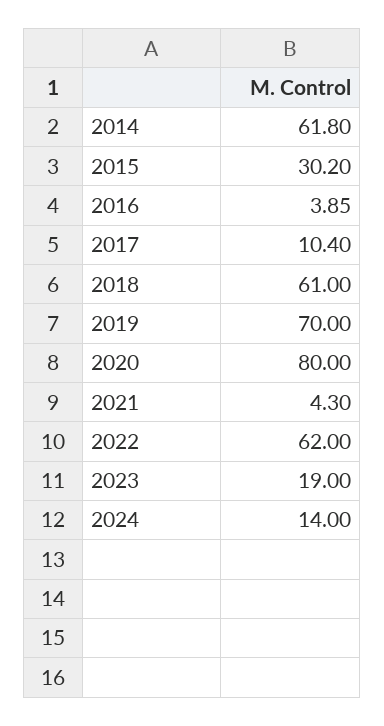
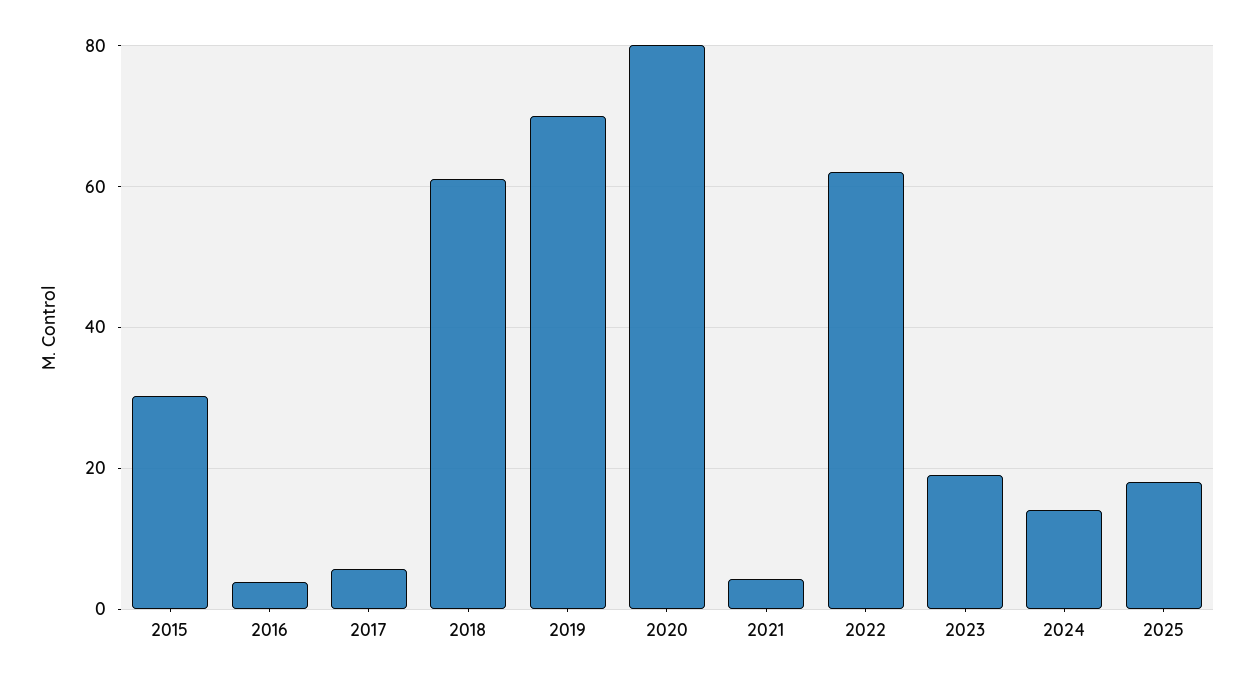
2014: 61.8 -> none
2017: 10.4 -> 6
2025: none -> 18

